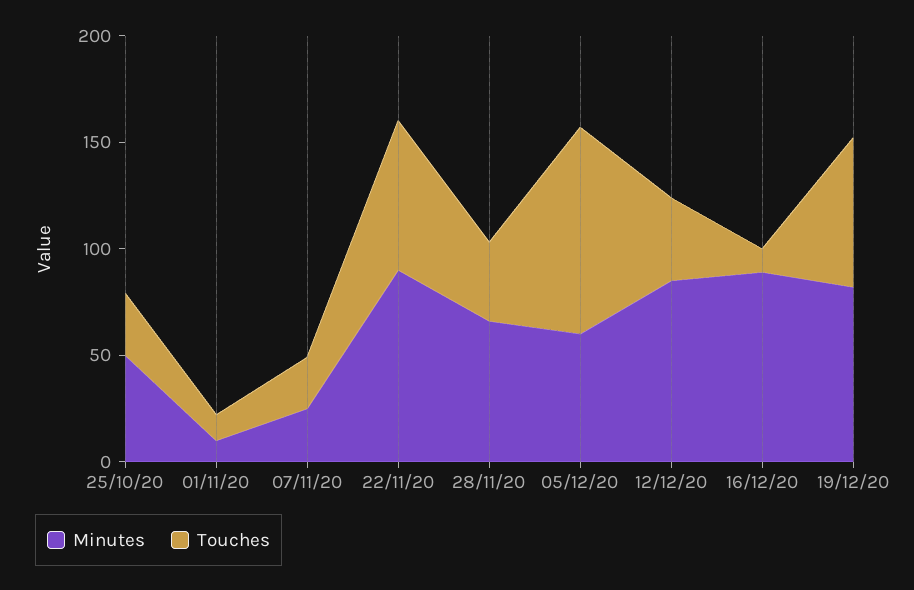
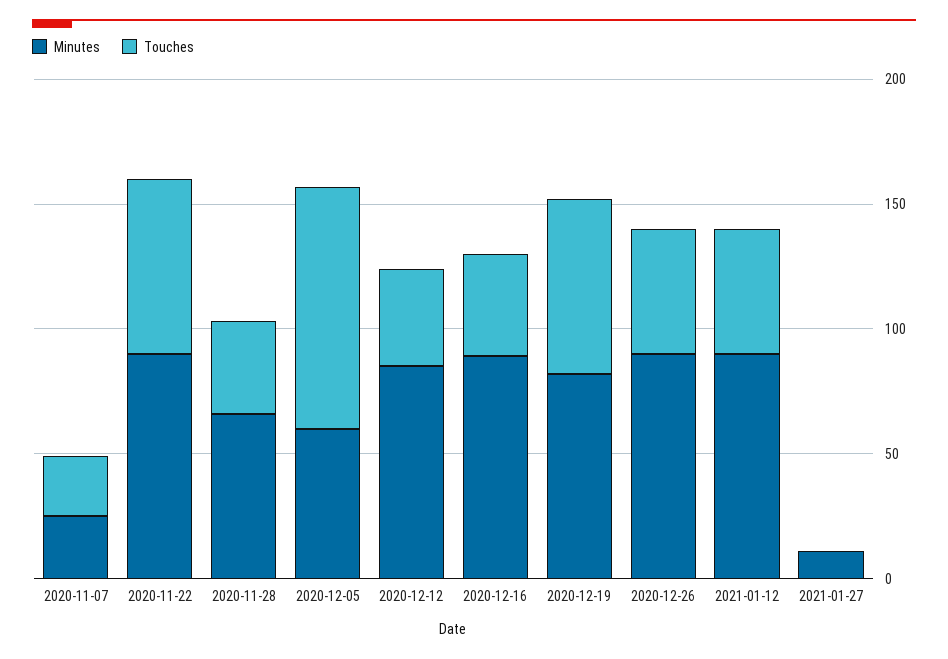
Minutes, 25/10/20: 50 -> none
Touches, 25/10/20: 30 -> none
Minutes, 01/11/20: 10 -> none
Touches, 01/11/20: 10 -> none
Touches, 16/12/20: 10 -> 40
Minutes, 2020-12-26: none -> 90
Touches, 2020-12-26: none -> 50
Minutes, 2021-01-12: none -> 90
Touches, 2021-01-12: none -> 50
Minutes, 2021-01-27: none -> 10
Touches, 2021-01-27: none -> 0

